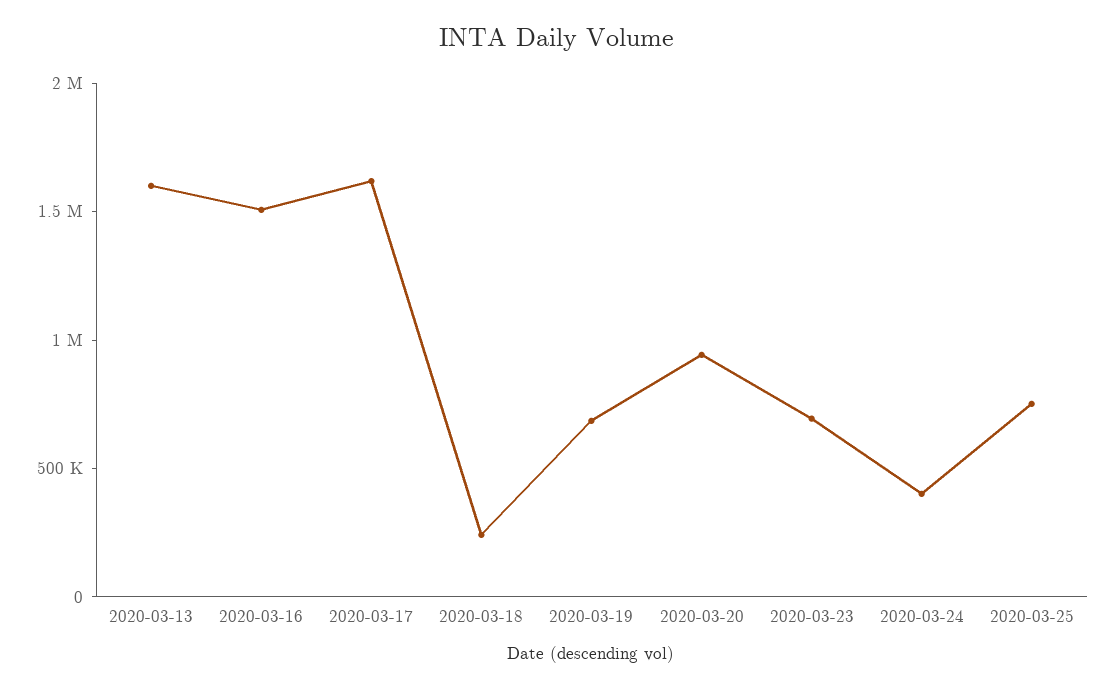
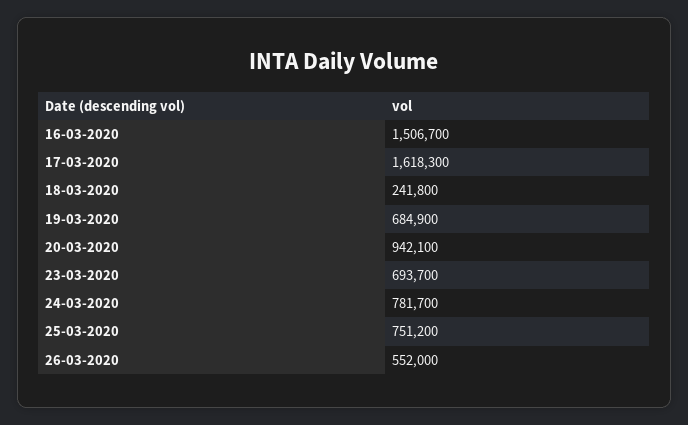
2020-03-13: 1600000 -> none
2020-03-24: 400000 -> 781700
26-03-2020: none -> 552000

